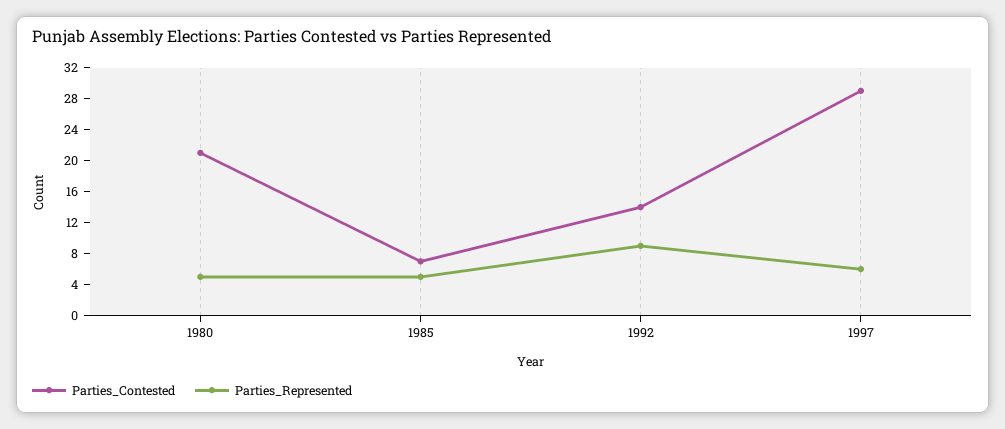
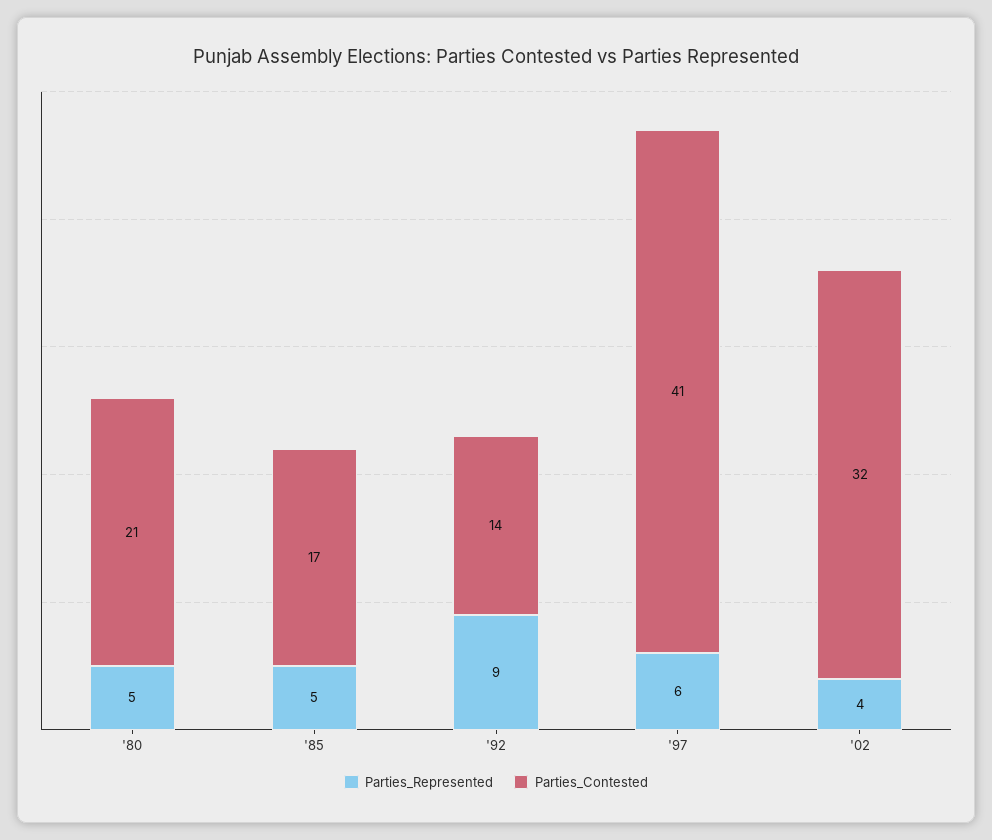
Parties_Contested, 1985: 8 -> 17
Parties_Contested, 1997: 28 -> 41
Parties_Represented, '02: none -> 4
Parties_Contested, '02: none -> 32

